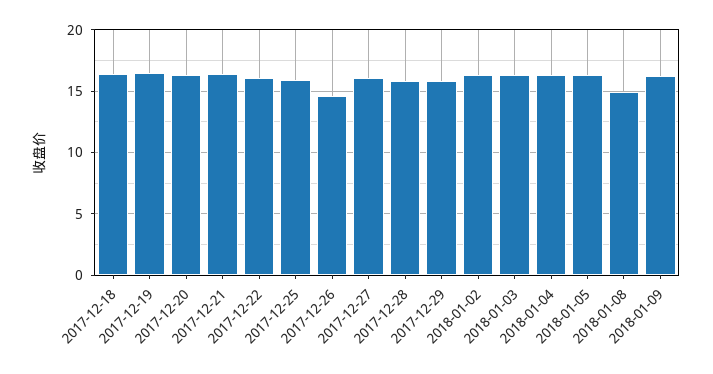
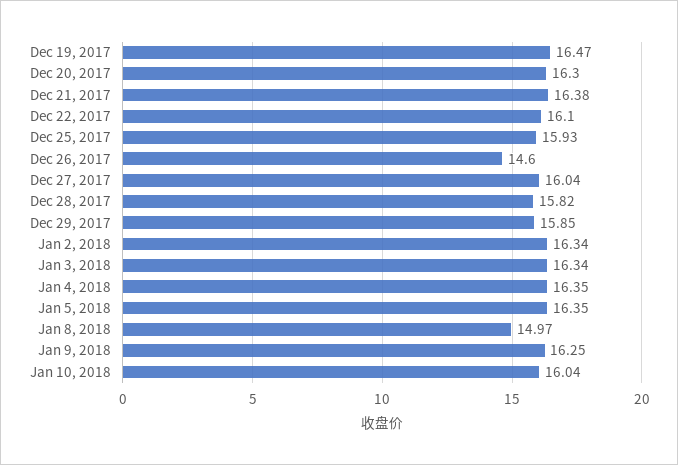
2017-12-18: 16.5 -> none
Jan 10, 2018: none -> 16.04

